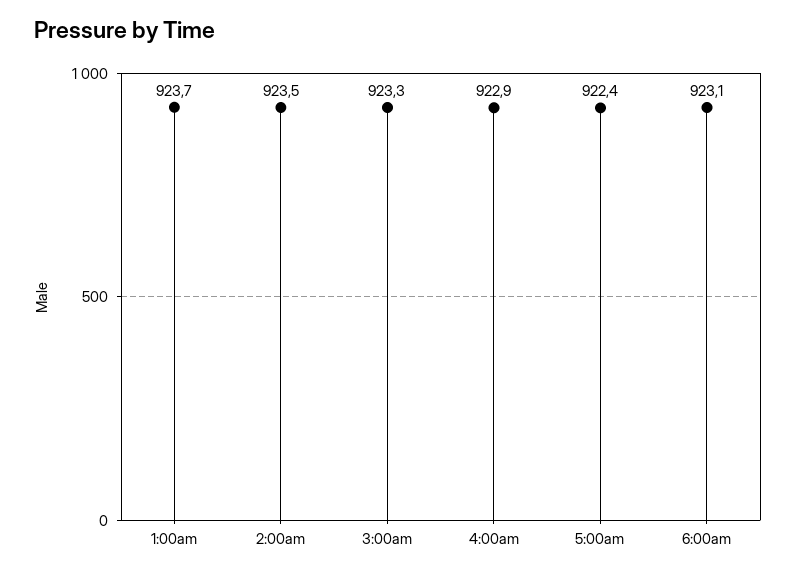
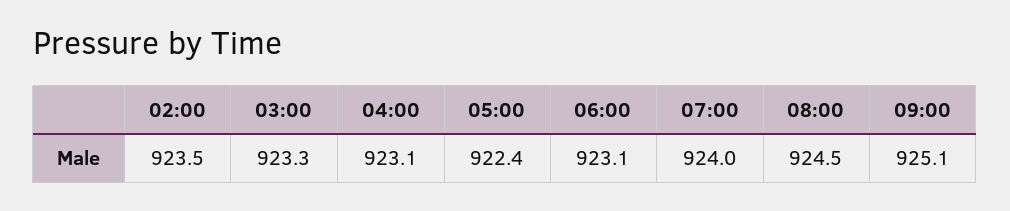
1:00am: 923.7 -> none
4:00am: 922.9 -> 923.1
07:00: none -> 924
08:00: none -> 924.5
09:00: none -> 925.1

